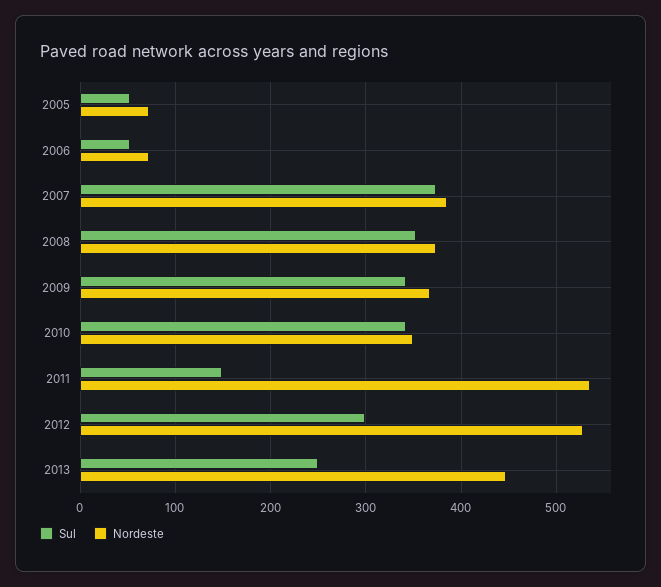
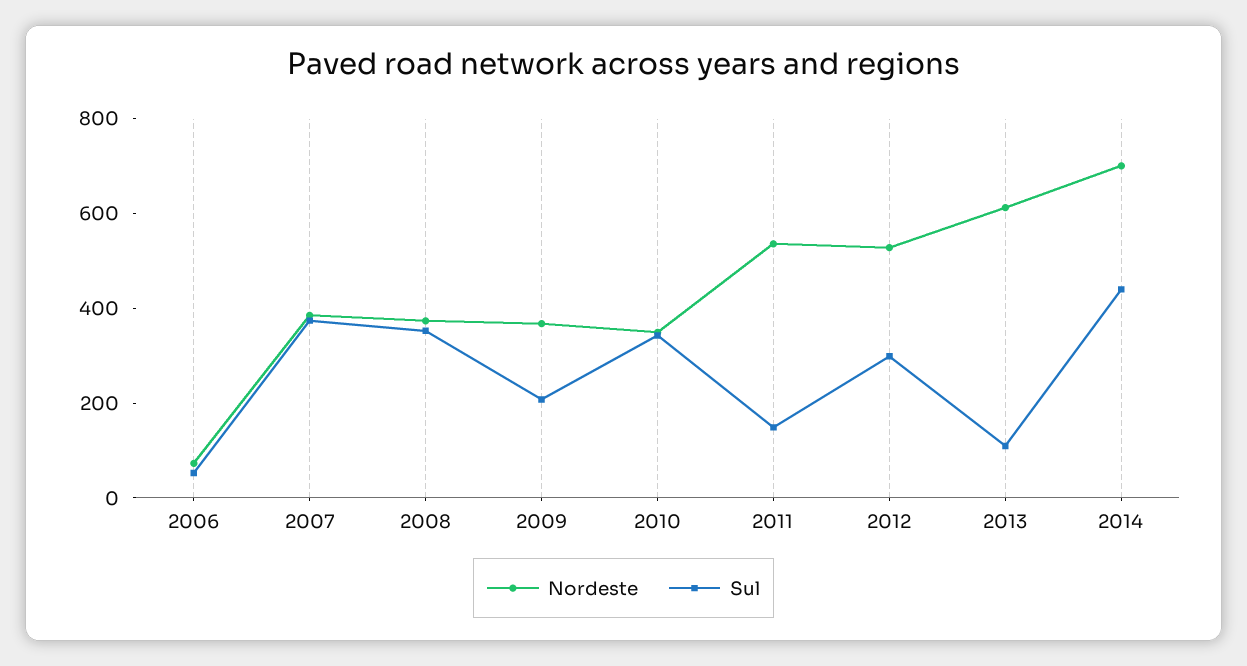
Sul, 2005: 50 -> none
Nordeste, 2005: 70 -> none
Sul, 2009: 340 -> 200
Sul, 2013: 250 -> 100
Nordeste, 2013: 450 -> 600
Nordeste, 2014: none -> 700
Sul, 2014: none -> 450

